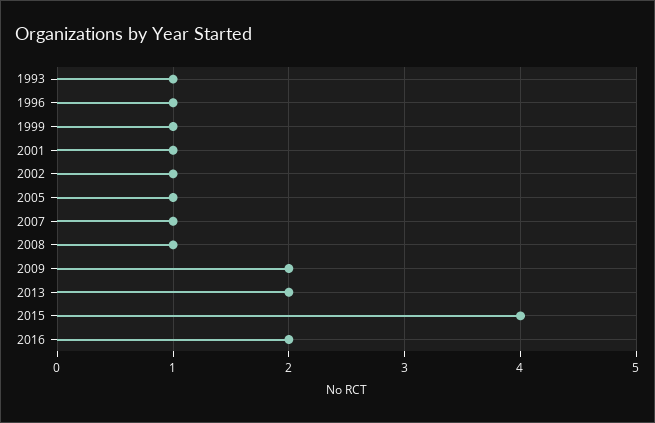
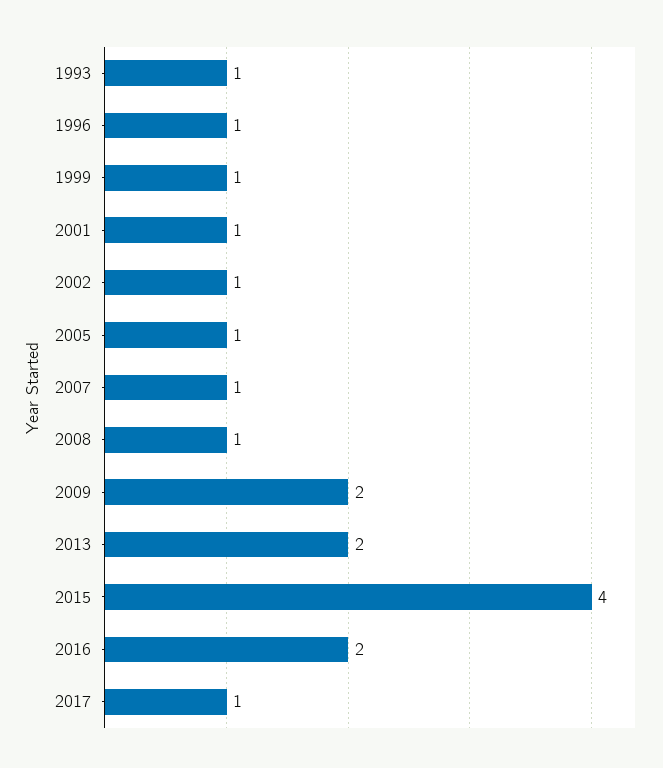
2017: none -> 1

